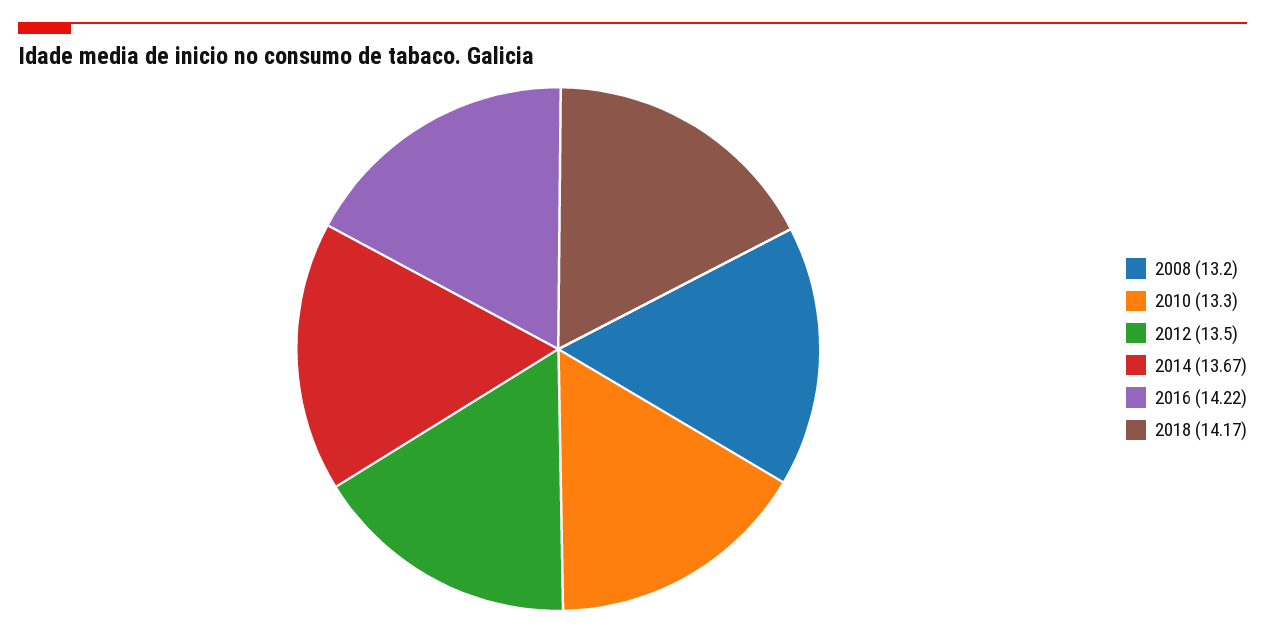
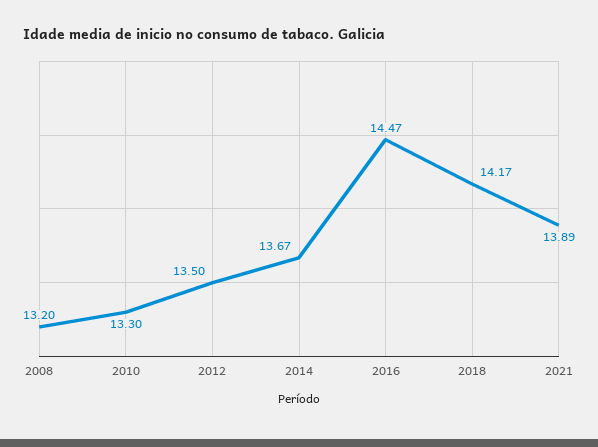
2016: 14.22 -> 14.47
2021: none -> 13.89

